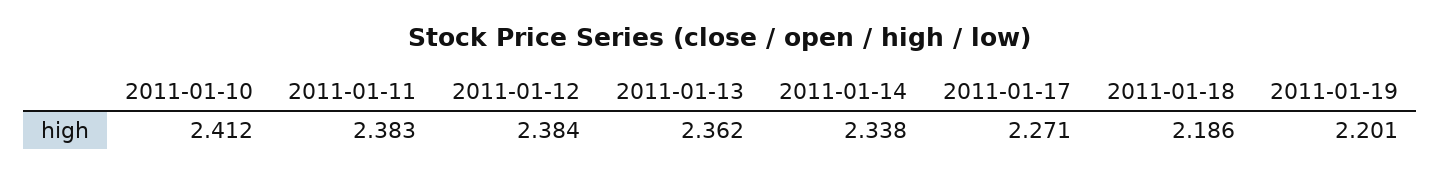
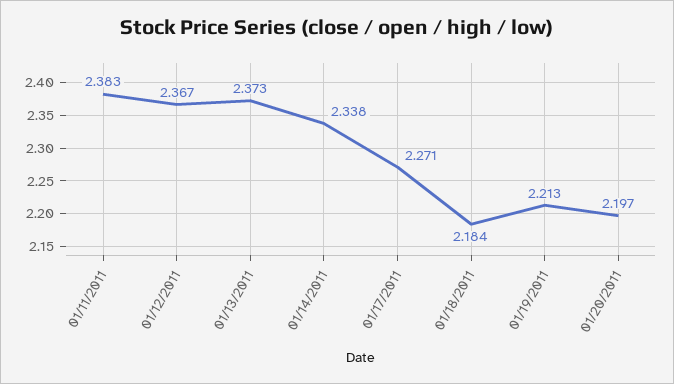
2011-01-10: 2.412 -> none
2011-01-12: 2.384 -> 2.367
2011-01-13: 2.362 -> 2.373
2011-01-18: 2.186 -> 2.184
2011-01-19: 2.201 -> 2.213
01/20/2011: none -> 2.197

